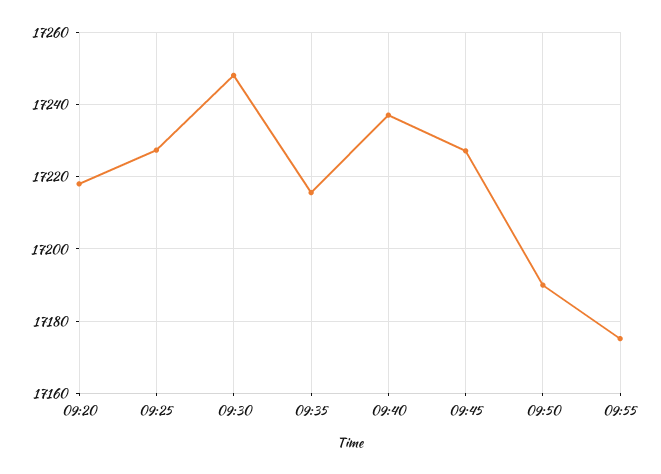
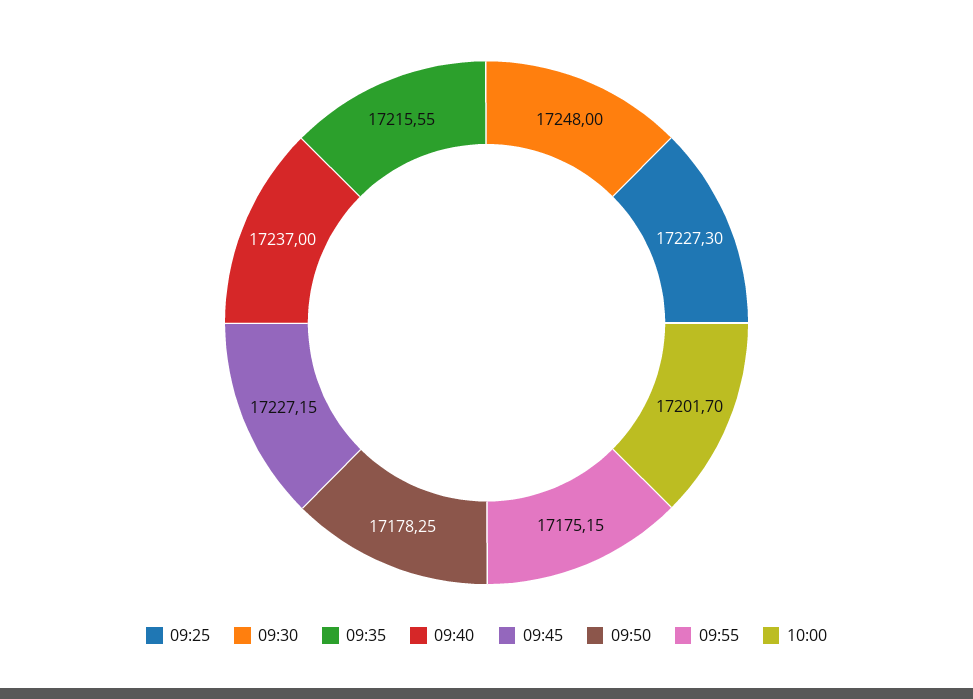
09:20: 17218 -> none
09:50: 17190 -> 17178.25
10:00: none -> 17201.7

